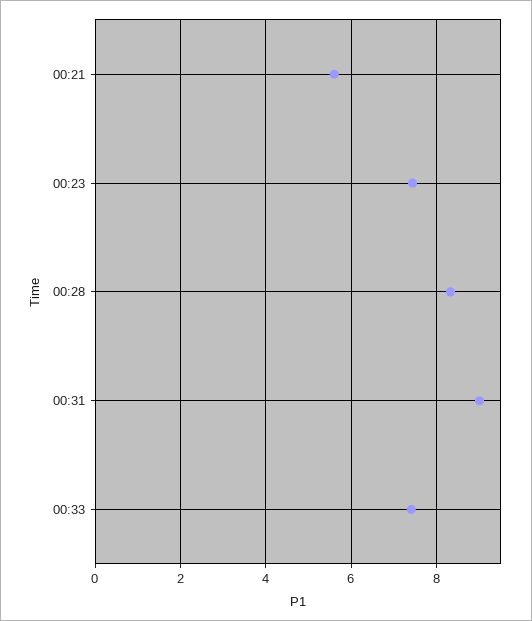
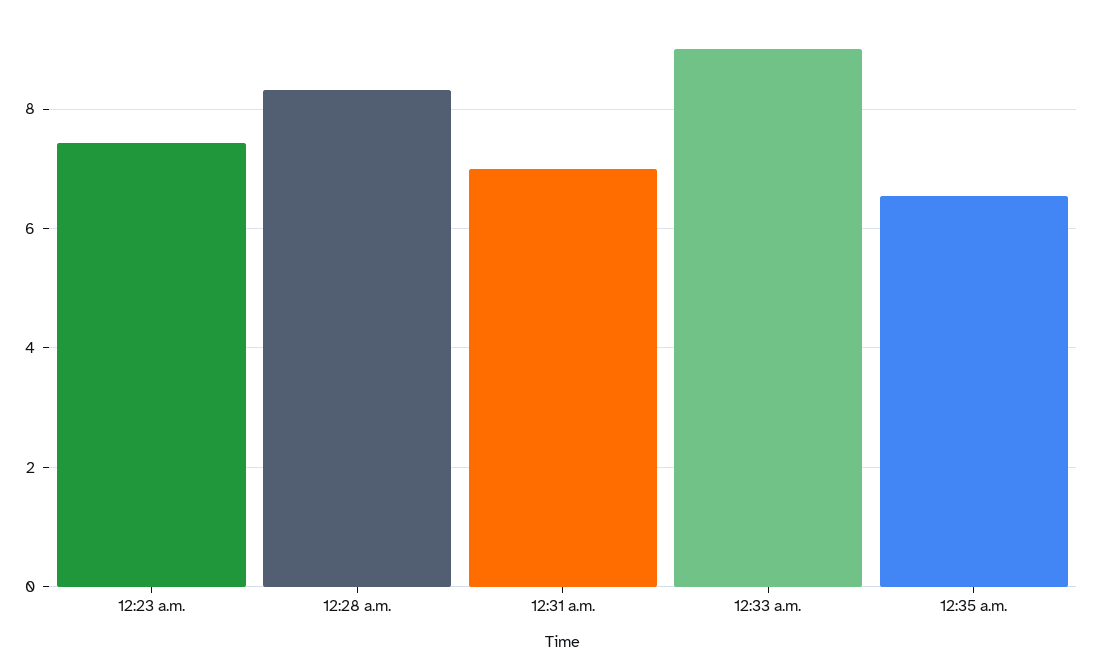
00:21: 5.6 -> none
00:31: 9 -> 7
00:33: 7.4 -> 9
12:35 a.m.: none -> 6.6

